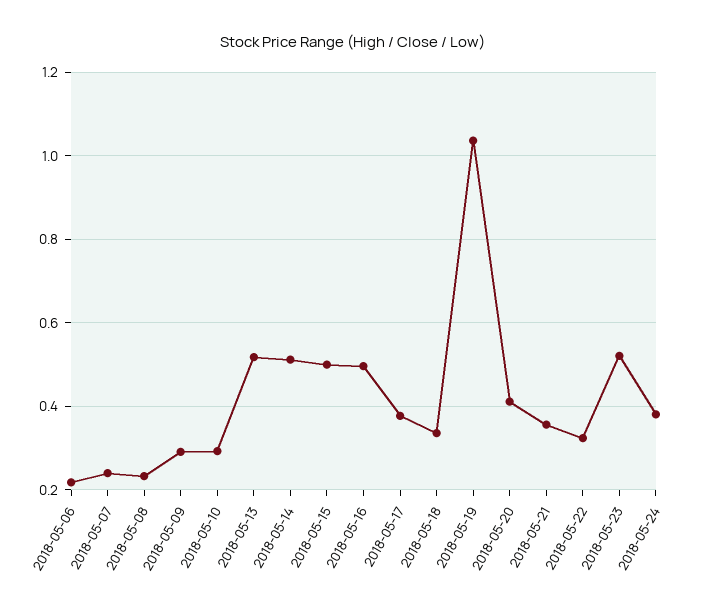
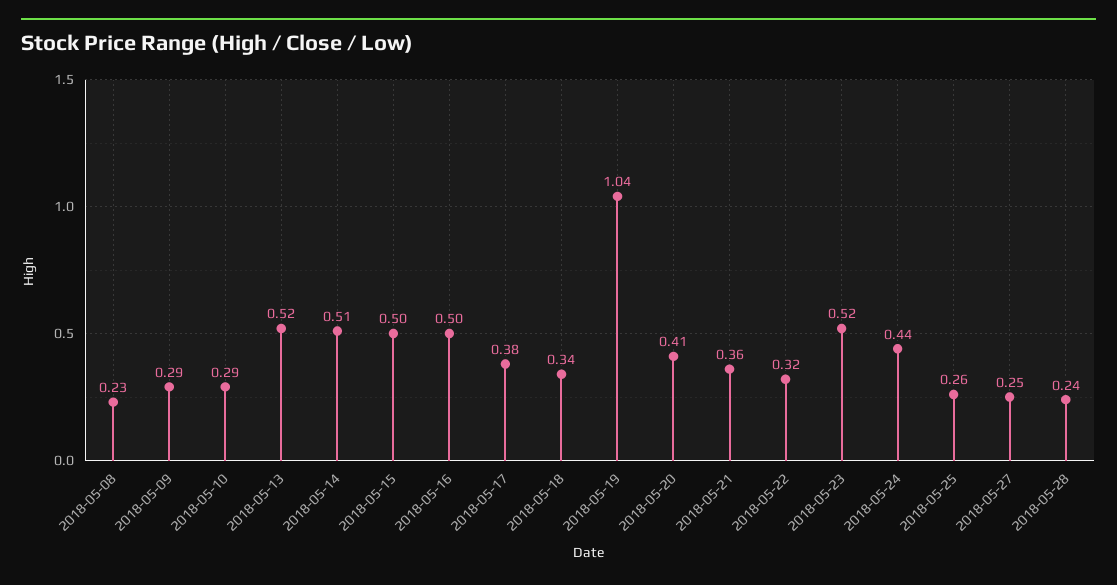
2018-05-06: 0.22 -> none
2018-05-07: 0.24 -> none
2018-05-24: 0.38 -> 0.44
2018-05-25: none -> 0.26
2018-05-27: none -> 0.25
2018-05-28: none -> 0.24

